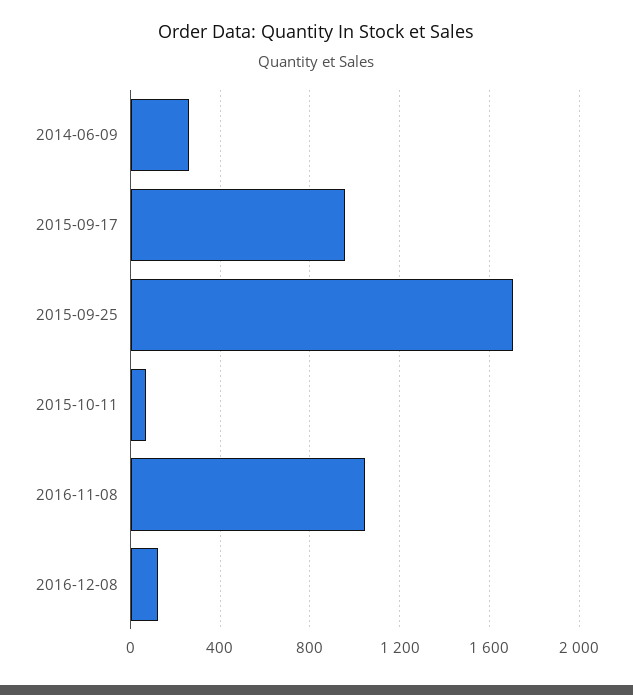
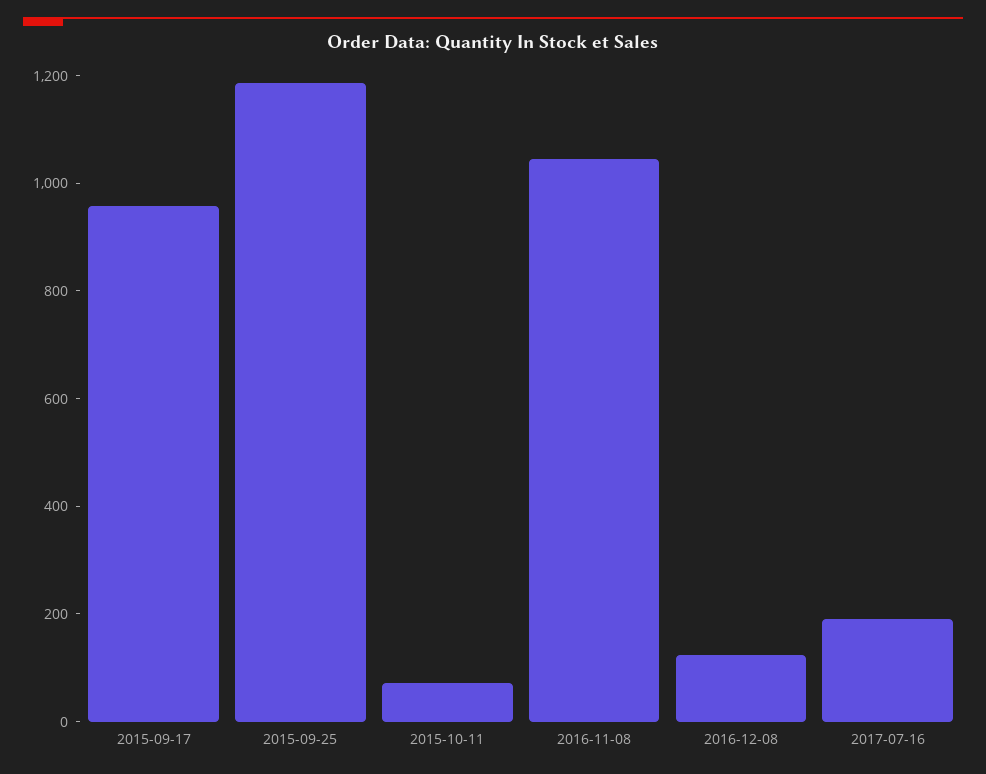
2014-06-09: 250 -> none
2015-09-25: 1700 -> 1200
2017-07-16: none -> 200

